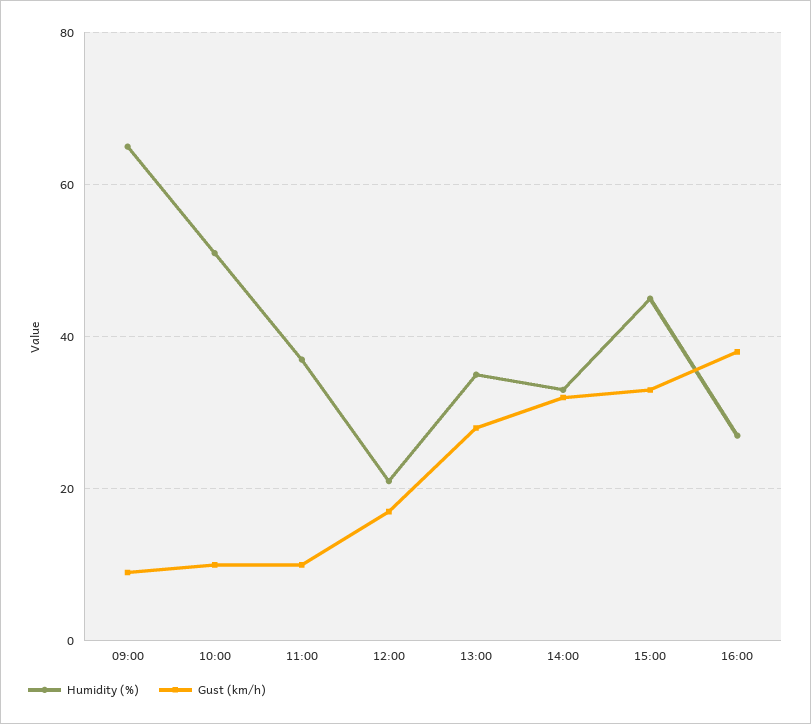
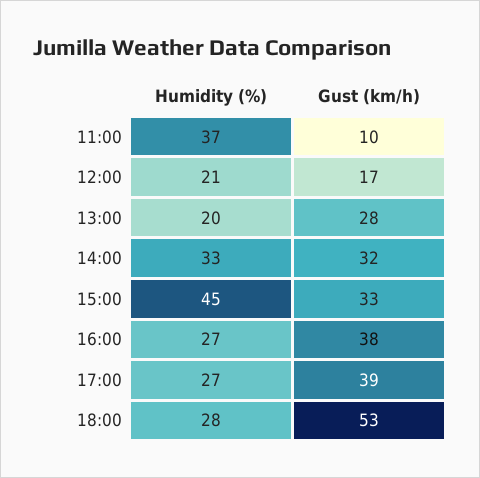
Humidity (%), 09:00: 65 -> none
Gust (km/h), 09:00: 10 -> none
Humidity (%), 10:00: 50 -> none
Gust (km/h), 10:00: 10 -> none
Humidity (%), 13:00: 35 -> 20
Humidity (%), 17:00: none -> 27
Gust (km/h), 17:00: none -> 39
Humidity (%), 18:00: none -> 28
Gust (km/h), 18:00: none -> 53

